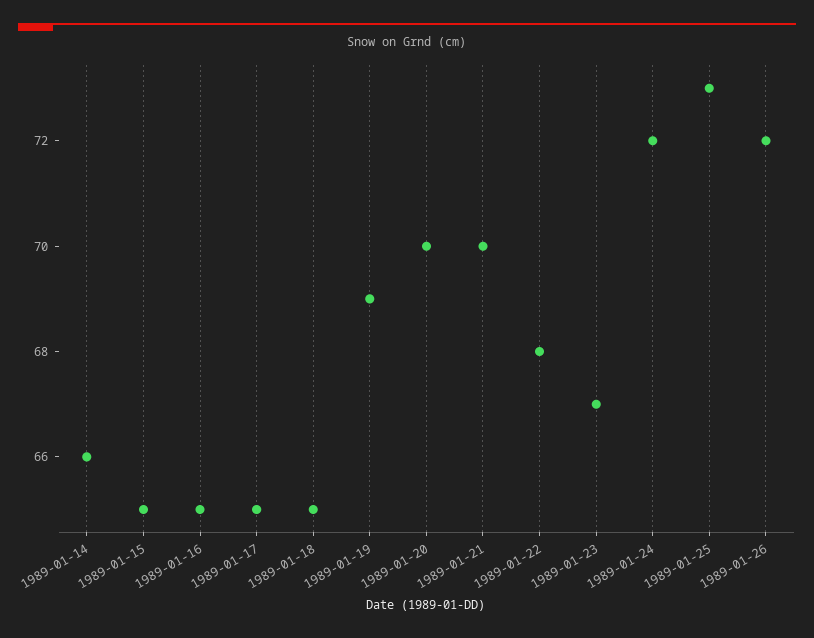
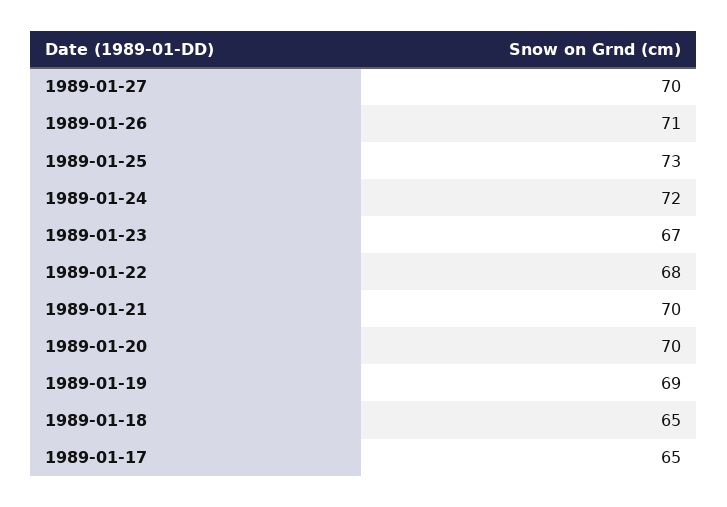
1989-01-14: 66 -> none
1989-01-15: 65 -> none
1989-01-16: 65 -> none
1989-01-26: 72 -> 71
1989-01-27: none -> 70

